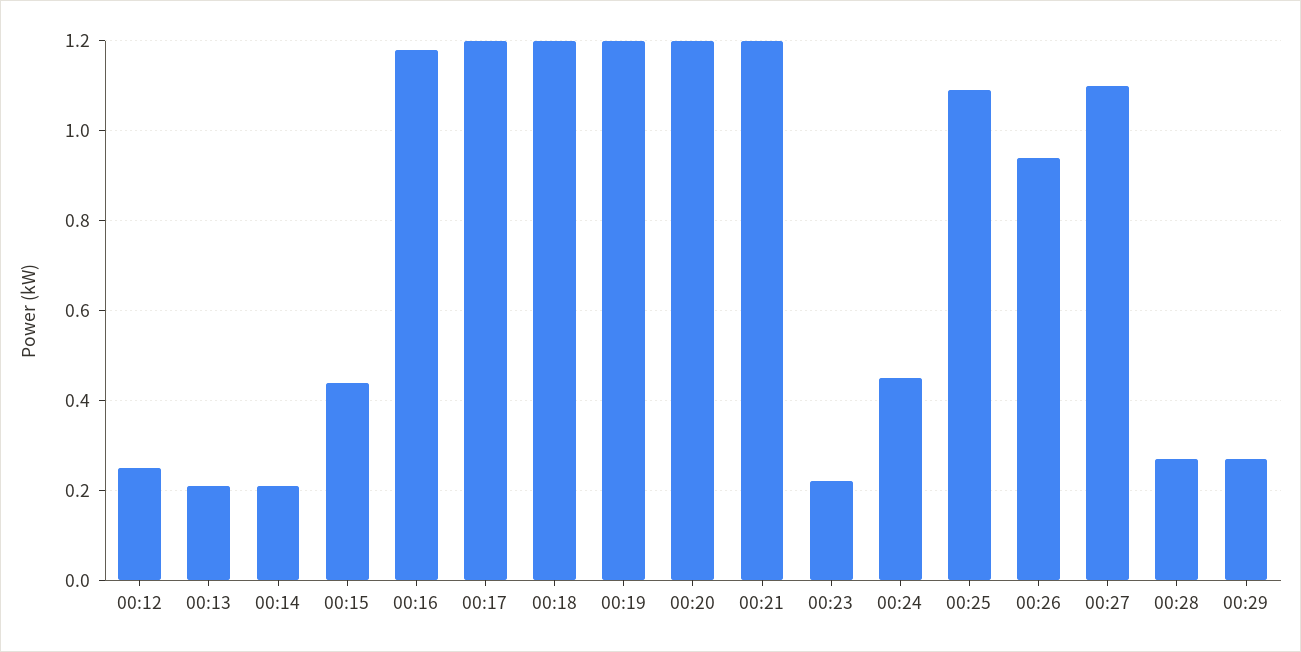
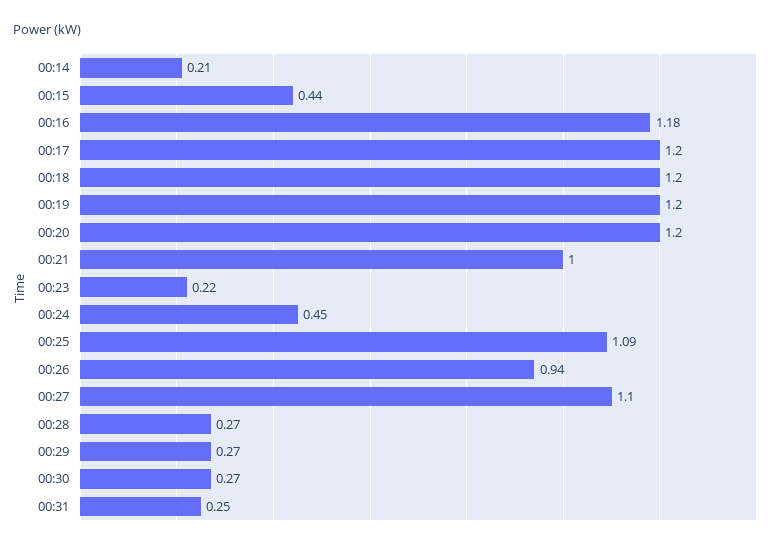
00:12: 0.25 -> none
00:13: 0.2 -> none
00:21: 1.2 -> 1
00:30: none -> 0.27
00:31: none -> 0.25

